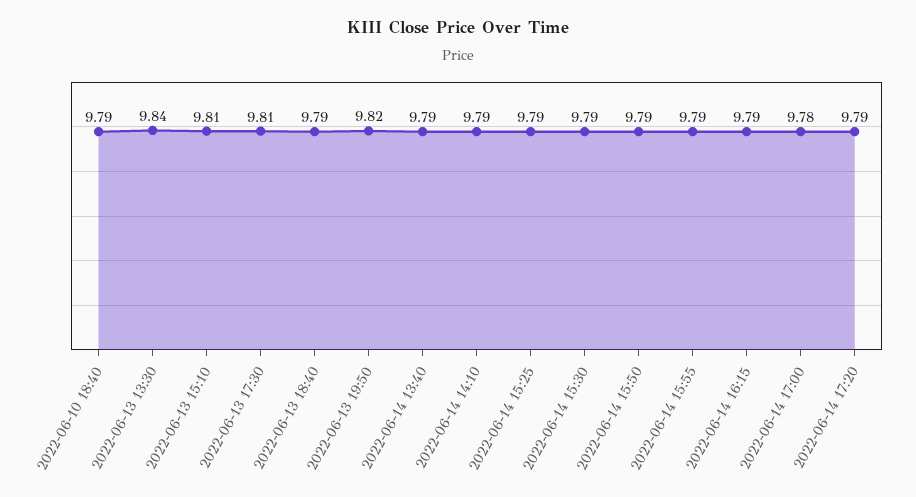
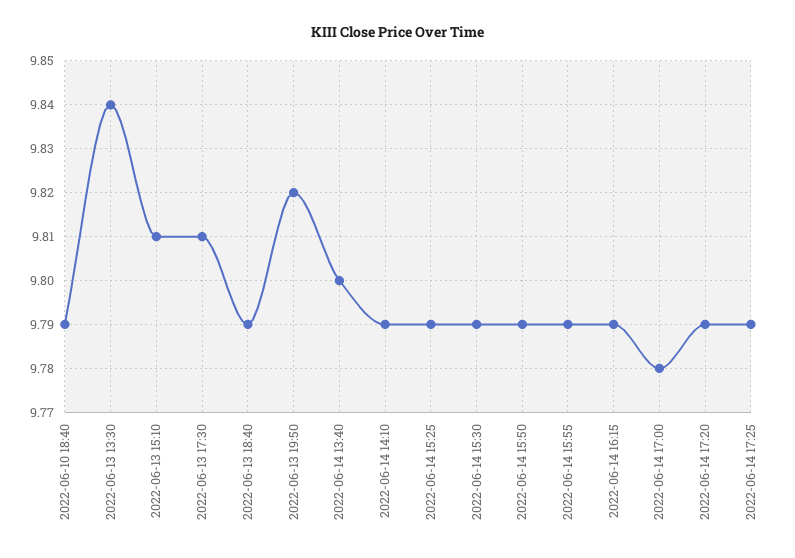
2022-06-14 13:40: 9.79 -> 9.8
2022-06-14 17:25: none -> 9.79

